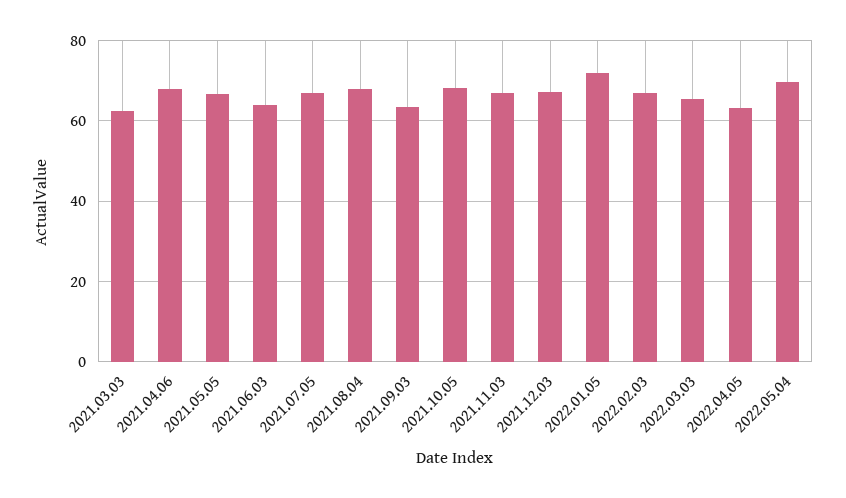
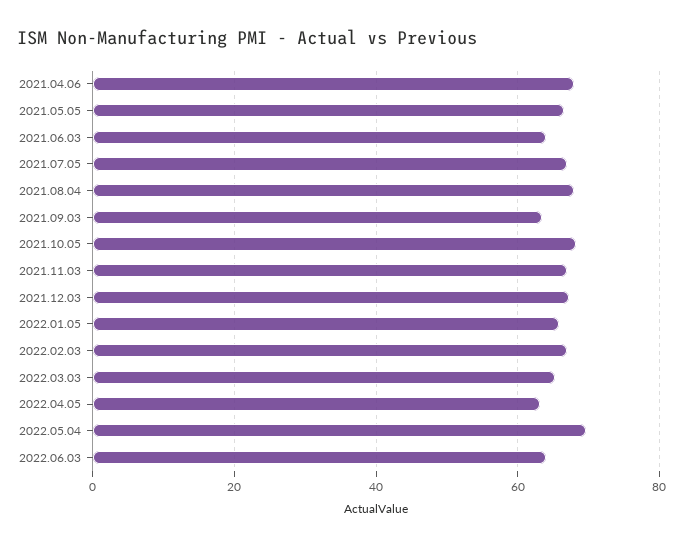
2021.03.03: 62 -> none
2022.01.05: 72 -> 66
2022.06.03: none -> 64

